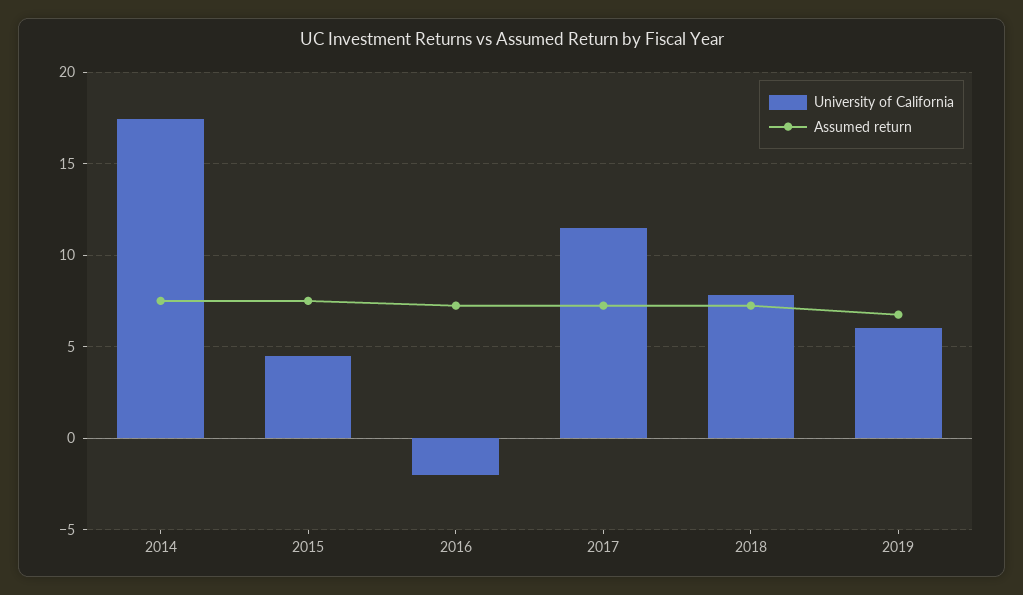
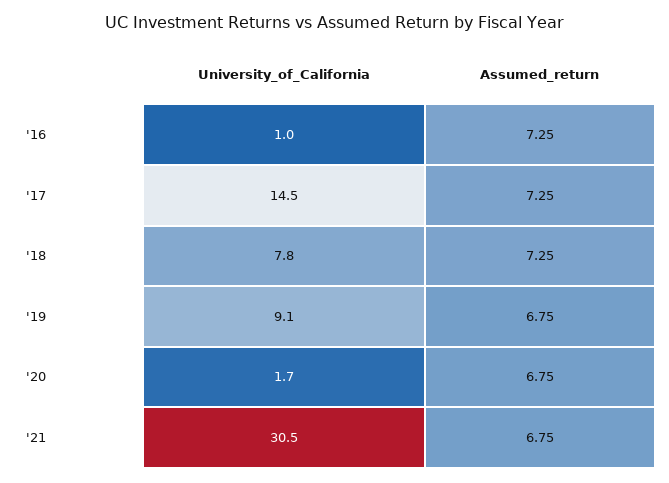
University of California, 2014: 17.5 -> none
Assumed return, 2014: 7.5 -> none
University of California, 2015: 4.5 -> none
Assumed return, 2015: 7.5 -> none
University of California, 2016: -2 -> 1
University of California, 2017: 11.5 -> 14.5
University of California, 2019: 6 -> 9.1
University of California, '20: none -> 1.7
Assumed return, '20: none -> 6.75
University of California, '21: none -> 30.5
Assumed return, '21: none -> 6.75

